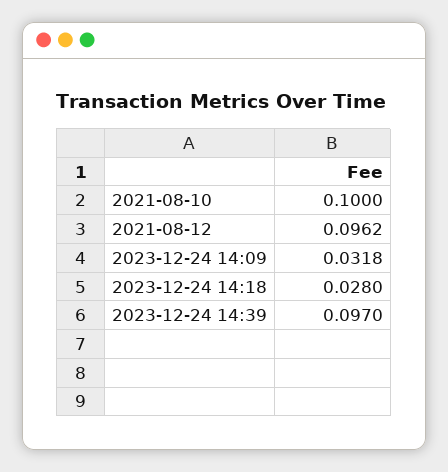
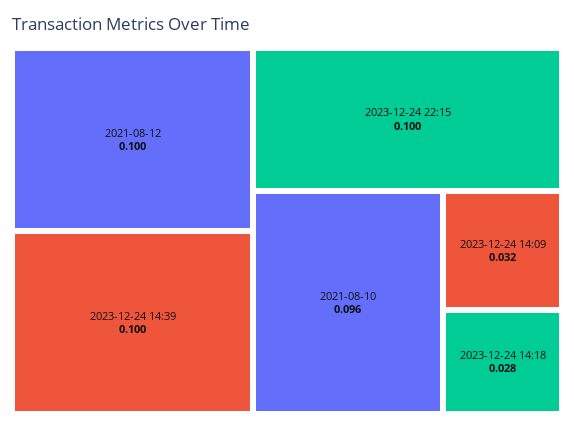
2021-08-10: 0.1 -> 0.096
2021-08-12: 0.0962 -> 0.1
2023-12-24 14:39: 0.097 -> 0.1
2023-12-24 22:15: none -> 0.1

